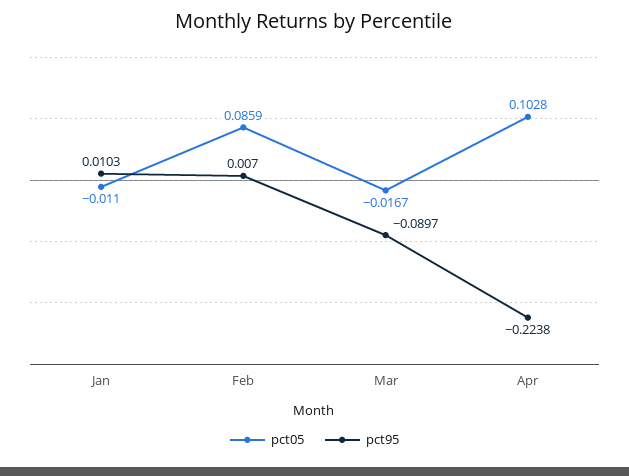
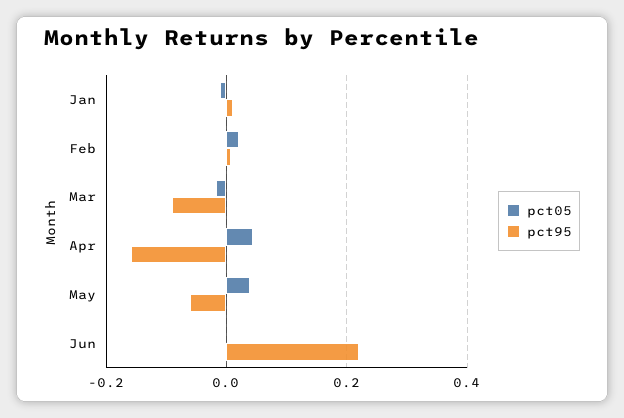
pct05, Feb: 0.0859 -> 0.02
pct05, Apr: 0.1028 -> 0.04
pct95, Apr: -0.2238 -> -0.16
pct05, May: none -> 0.04
pct95, May: none -> -0.06
pct05, Jun: none -> 0
pct95, Jun: none -> 0.22

